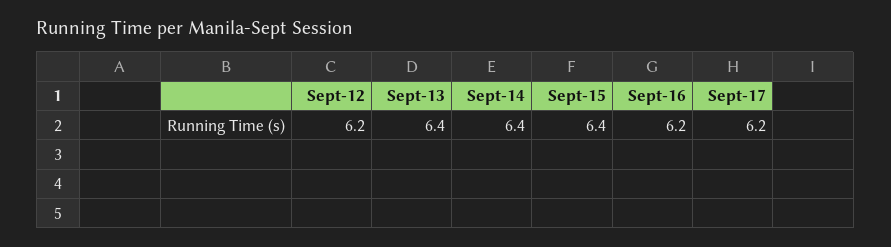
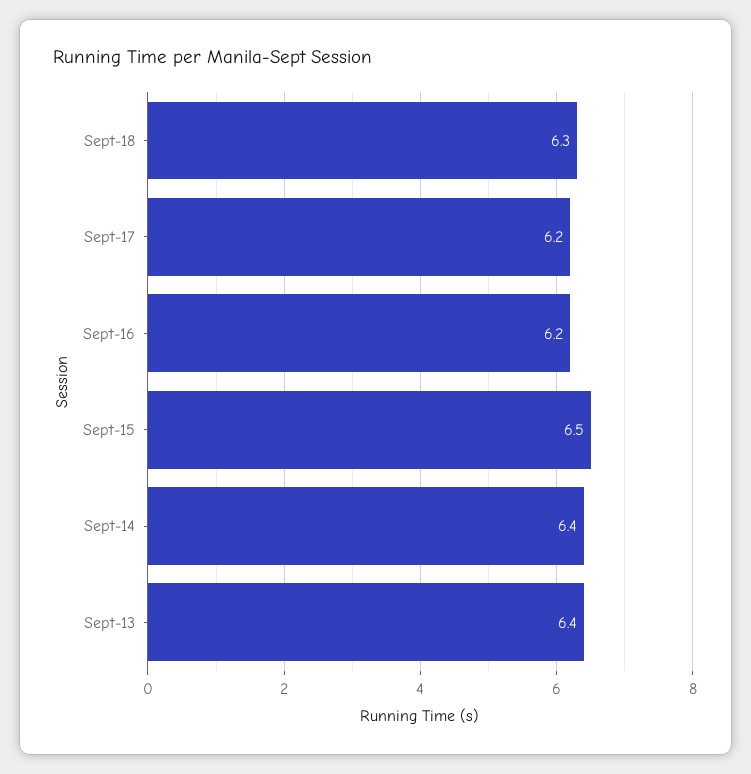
Sept-12: 6.2 -> none
Sept-15: 6.4 -> 6.5
Sept-18: none -> 6.3

